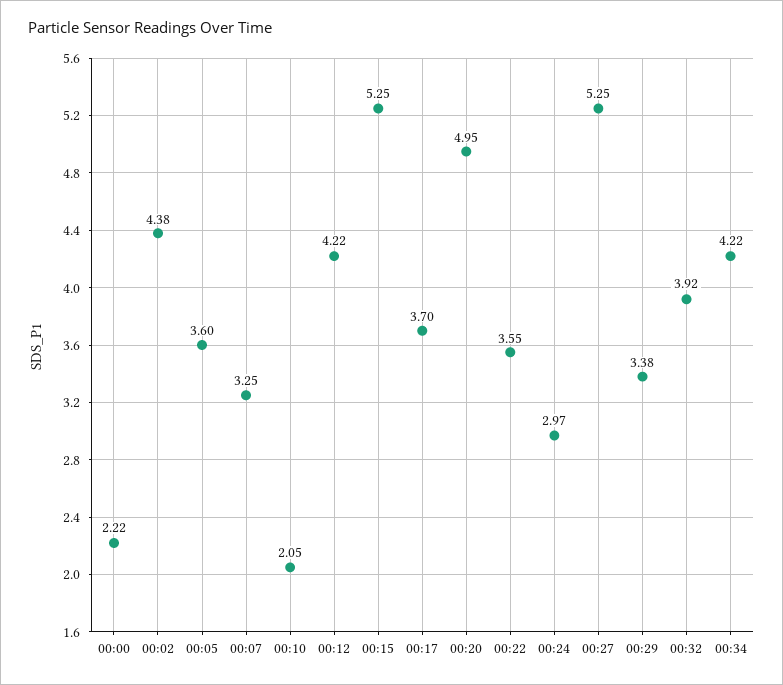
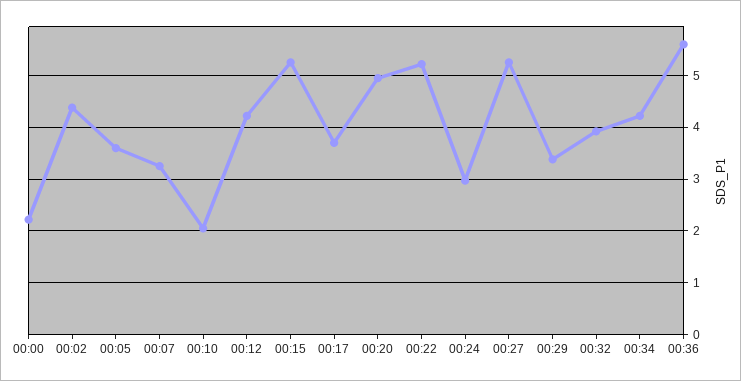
00:22: 3.55 -> 5.2
00:36: none -> 5.6

